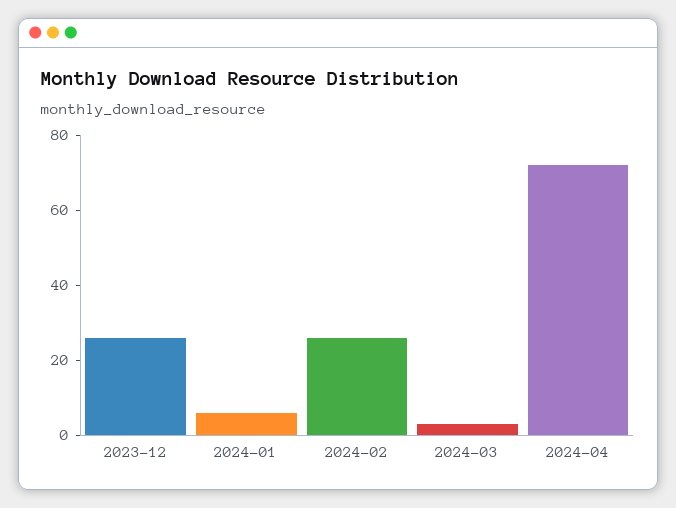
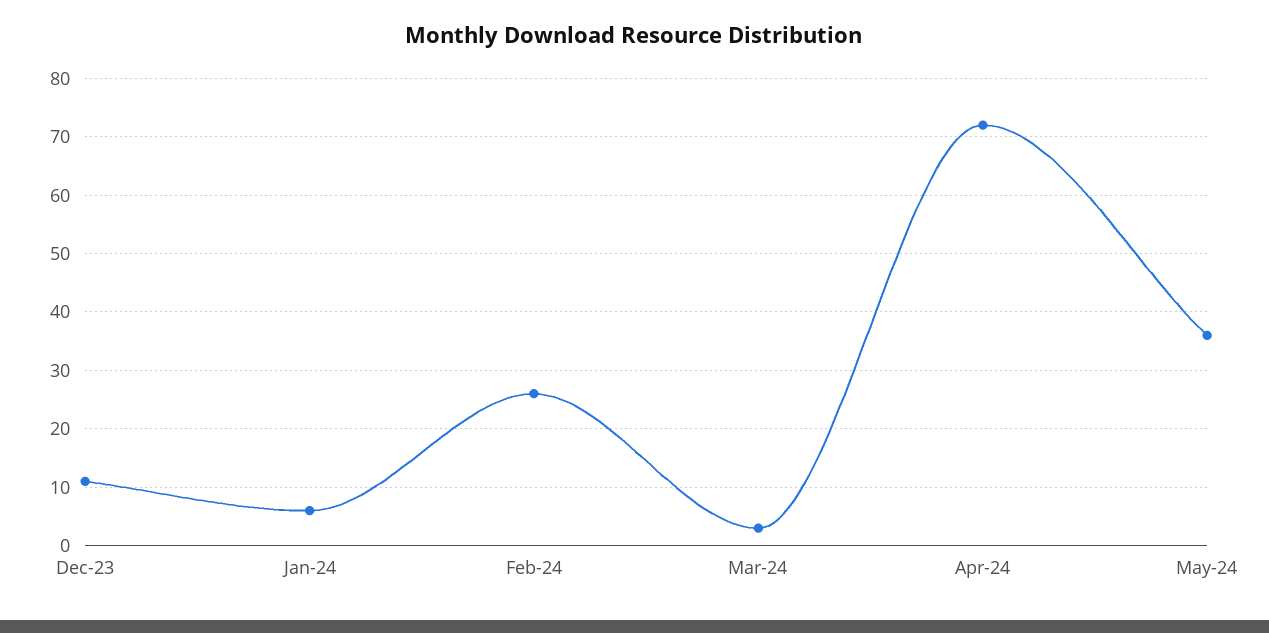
2023-12: 25 -> 10
May-24: none -> 35

